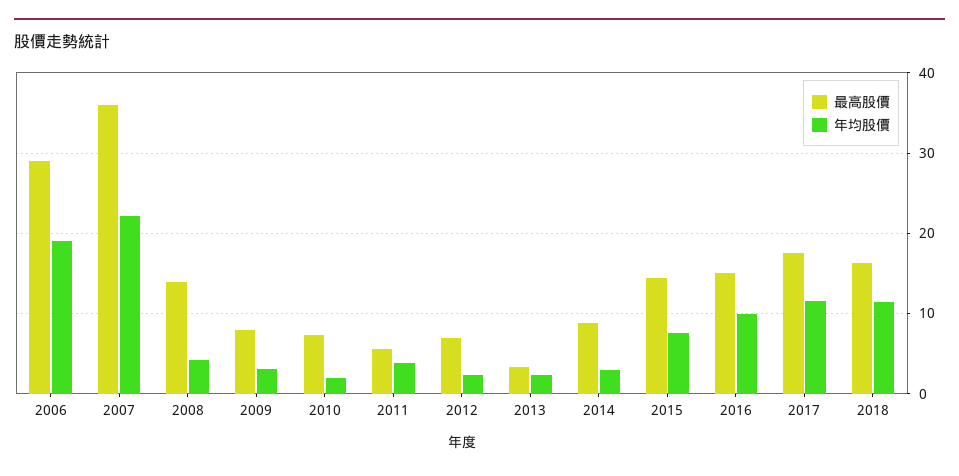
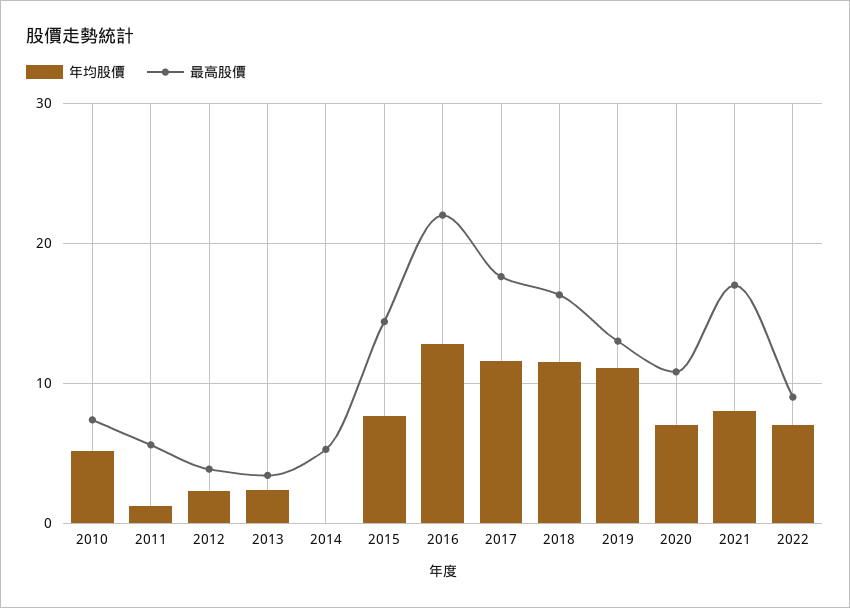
最高股價, 2006: 29 -> none
年均股價, 2006: 19 -> none
最高股價, 2007: 36 -> none
年均股價, 2007: 22 -> none
最高股價, 2008: 14 -> none
年均股價, 2008: 4 -> none
最高股價, 2009: 8 -> none
年均股價, 2009: 3 -> none
年均股價, 2010: 2 -> 5
年均股價, 2011: 4 -> 1
最高股價, 2012: 7 -> 4
最高股價, 2014: 9 -> 5
年均股價, 2014: 3 -> 0
最高股價, 2016: 15 -> 22
年均股價, 2016: 10 -> 13
年均股價, 2019: none -> 11
最高股價, 2019: none -> 13
年均股價, 2020: none -> 7
最高股價, 2020: none -> 11
年均股價, 2021: none -> 8
最高股價, 2021: none -> 17
年均股價, 2022: none -> 7
最高股價, 2022: none -> 9

